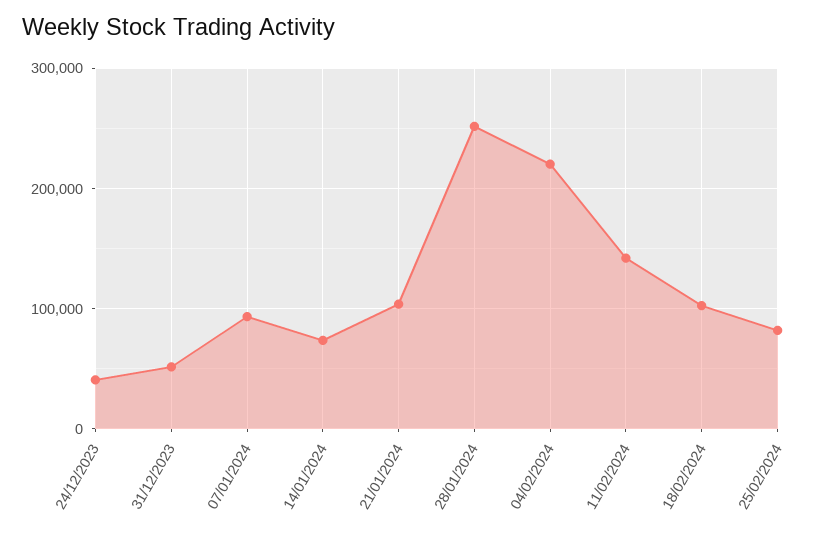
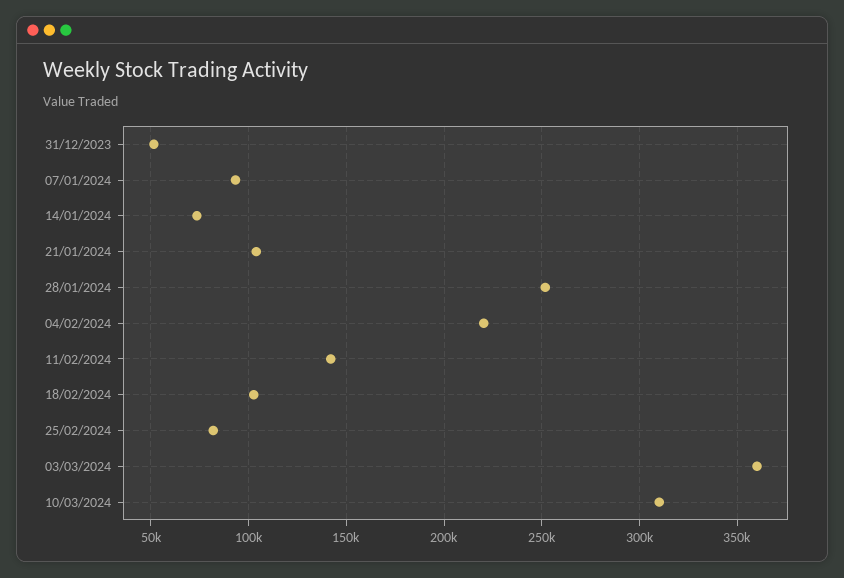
24/12/2023: 40000 -> none
03/03/2024: none -> 360000
10/03/2024: none -> 310000

